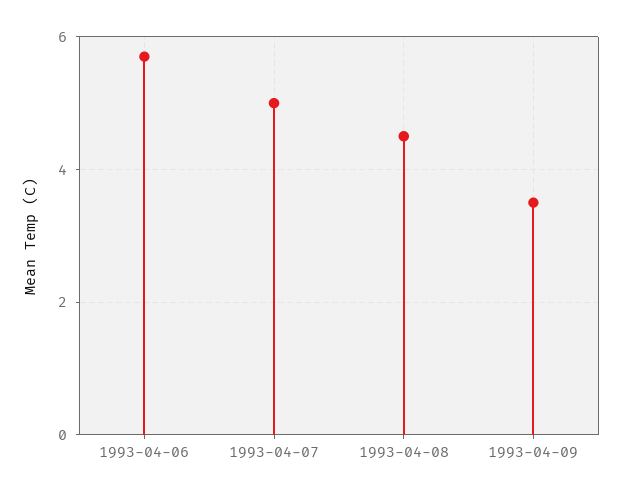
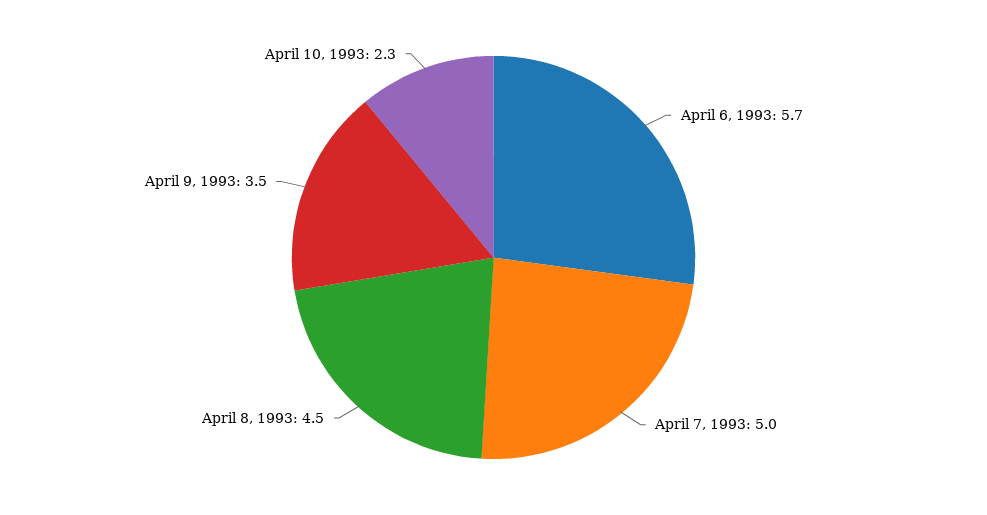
April 10, 1993: none -> 2.3

